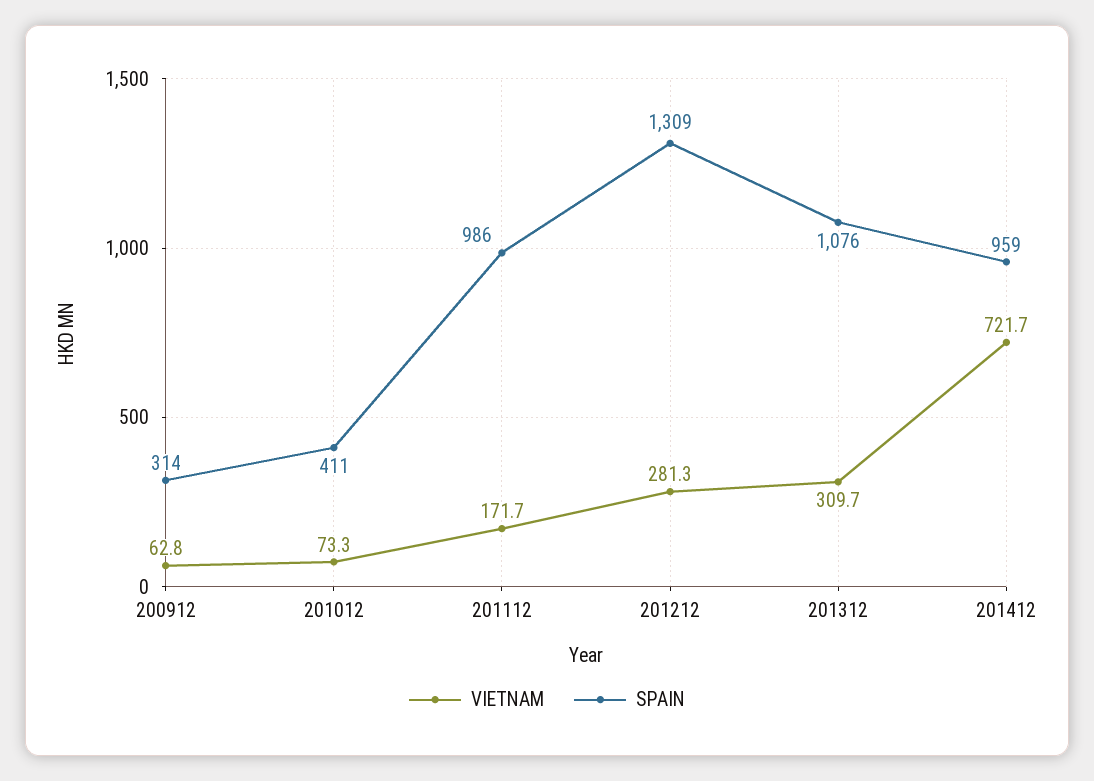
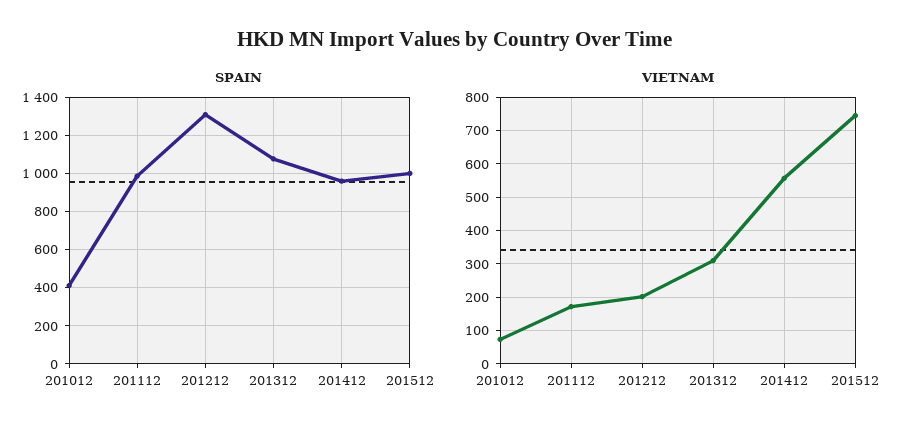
VIETNAM, 200912: 62.8 -> none
SPAIN, 200912: 314 -> none
VIETNAM, 201212: 281.3 -> 200
VIETNAM, 201412: 721.7 -> 560
SPAIN, 201512: none -> 1000
VIETNAM, 201512: none -> 740

